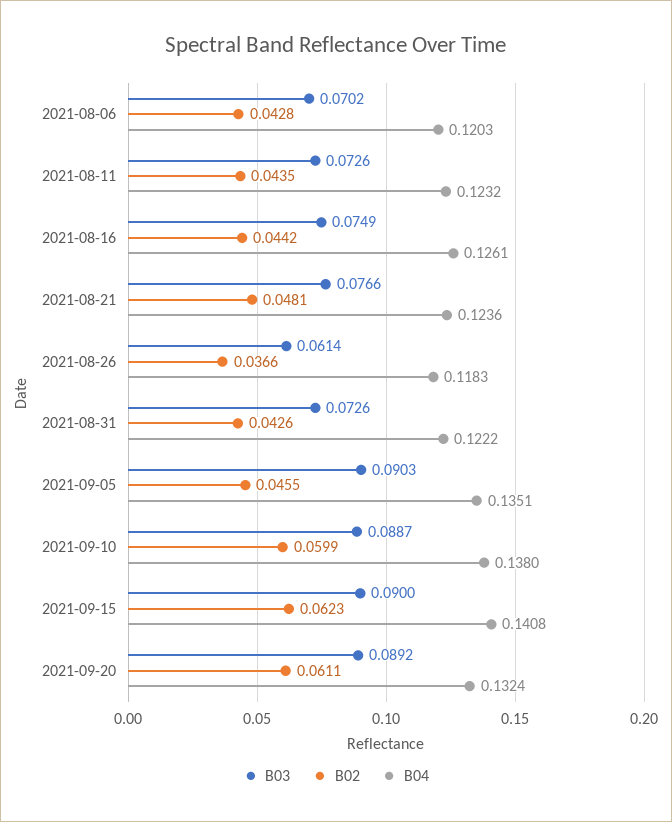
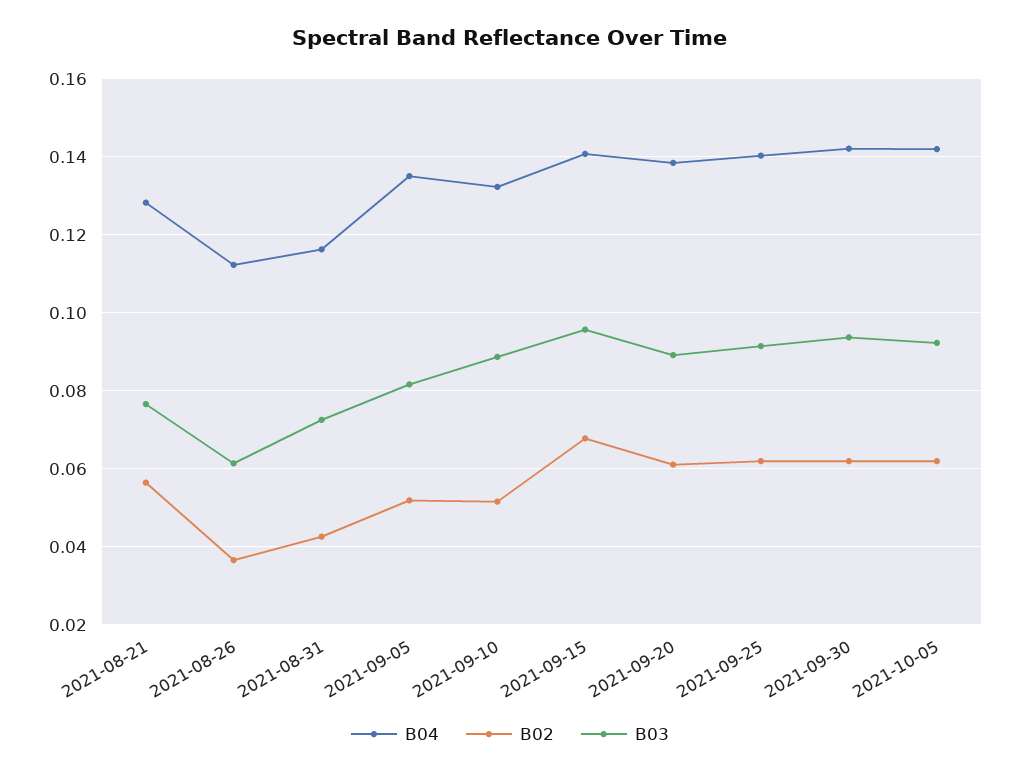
B03, 2021-08-06: 0.0702 -> none
B02, 2021-08-06: 0.0428 -> none
B04, 2021-08-06: 0.1203 -> none
B03, 2021-08-11: 0.0726 -> none
B02, 2021-08-11: 0.0435 -> none
B04, 2021-08-11: 0.1232 -> none
B03, 2021-08-16: 0.0749 -> none
B02, 2021-08-16: 0.0442 -> none
B04, 2021-08-16: 0.1261 -> none
B02, 2021-08-21: 0.0481 -> 0.056
B04, 2021-08-21: 0.1236 -> 0.128
B04, 2021-08-26: 0.1183 -> 0.112
B04, 2021-08-31: 0.1222 -> 0.116
B03, 2021-09-05: 0.0903 -> 0.082
B02, 2021-09-05: 0.0455 -> 0.052
B02, 2021-09-10: 0.0599 -> 0.052
B04, 2021-09-10: 0.138 -> 0.132
B03, 2021-09-15: 0.09 -> 0.096
B02, 2021-09-15: 0.0623 -> 0.068
B04, 2021-09-20: 0.1324 -> 0.138
B04, 2021-09-25: none -> 0.14
B02, 2021-09-25: none -> 0.062
B03, 2021-09-25: none -> 0.092
B04, 2021-09-30: none -> 0.142
B02, 2021-09-30: none -> 0.062
B03, 2021-09-30: none -> 0.094
B04, 2021-10-05: none -> 0.142
B02, 2021-10-05: none -> 0.062
B03, 2021-10-05: none -> 0.092

